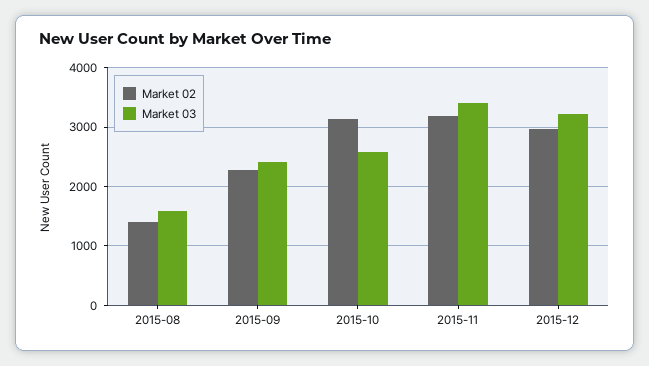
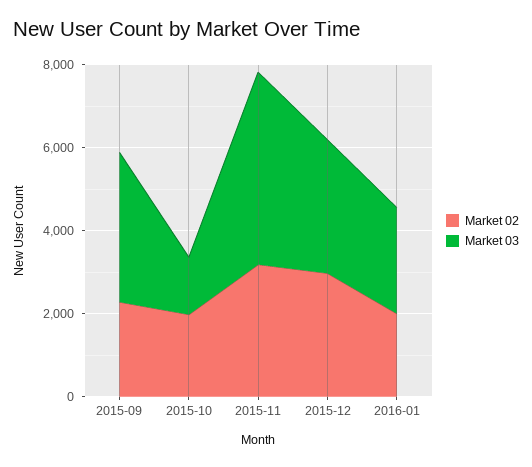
Market 02, 2015-08: 1400 -> none
Market 03, 2015-08: 1600 -> none
Market 03, 2015-09: 2400 -> 3500
Market 02, 2015-10: 3200 -> 2000
Market 03, 2015-10: 2600 -> 1500
Market 03, 2015-11: 3400 -> 4500
Market 02, 2016-01: none -> 2000
Market 03, 2016-01: none -> 2500

